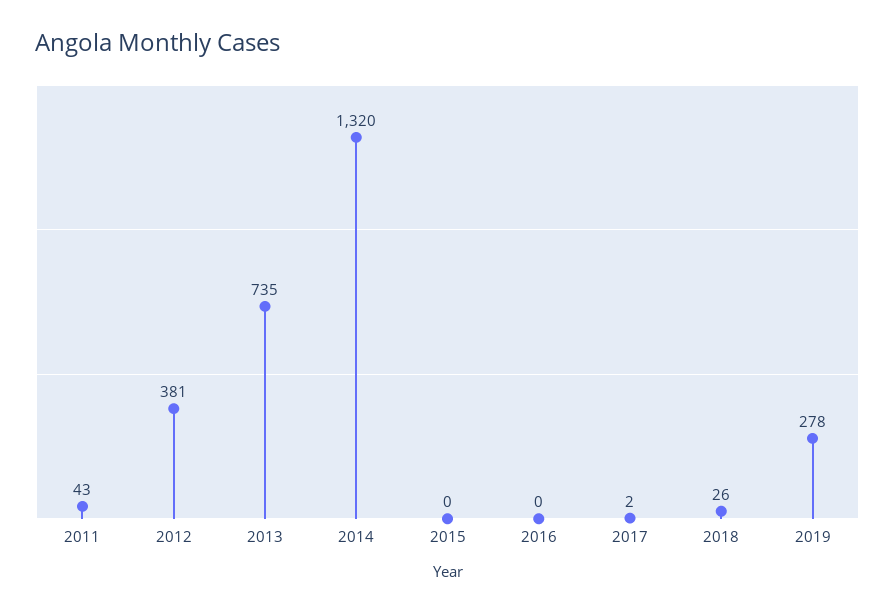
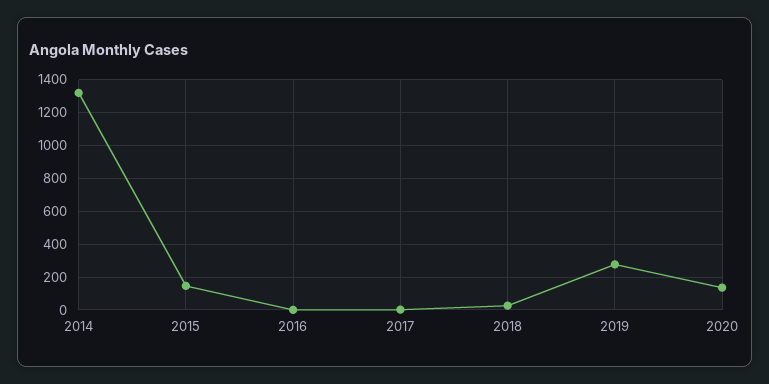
2011: 43 -> none
2012: 381 -> none
2013: 735 -> none
2015: 0 -> 150
2020: none -> 150

